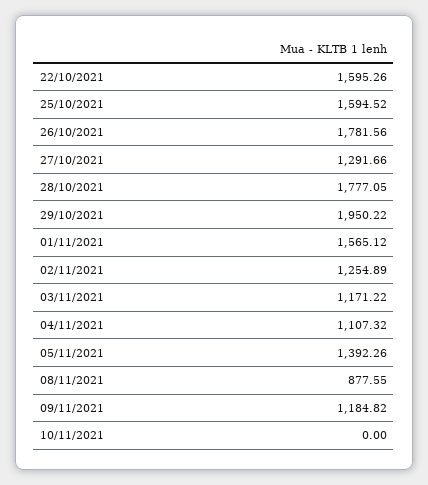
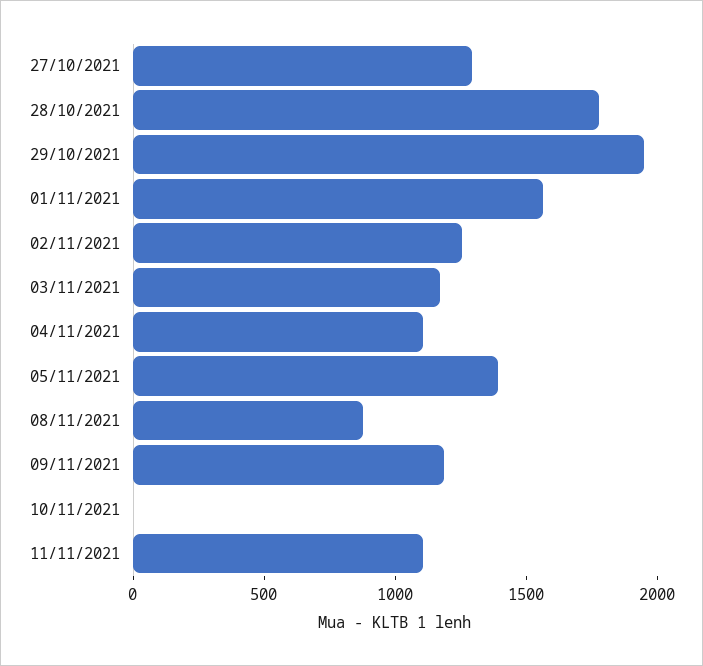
22/10/2021: 1595.26 -> none
25/10/2021: 1594.52 -> none
26/10/2021: 1781.56 -> none
11/11/2021: none -> 1100

